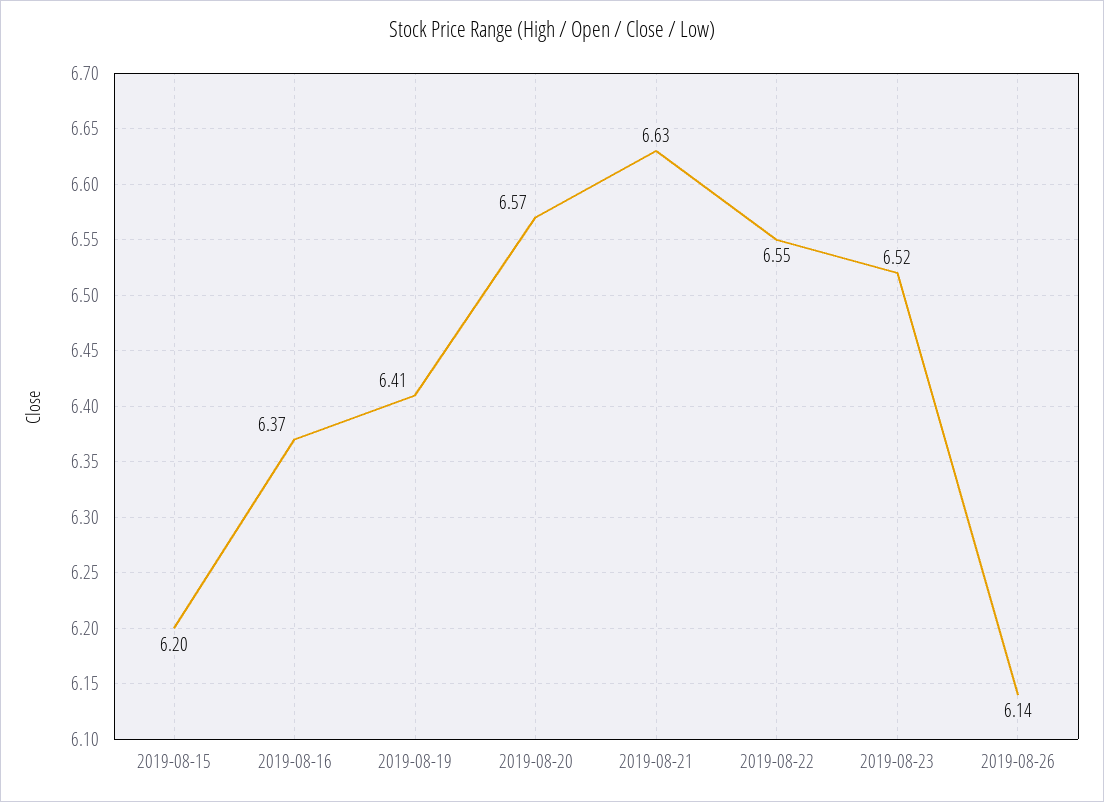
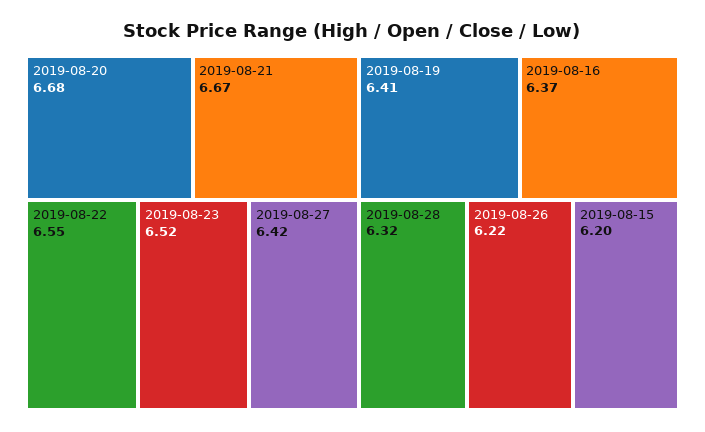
2019-08-20: 6.57 -> 6.68
2019-08-21: 6.63 -> 6.67
2019-08-26: 6.14 -> 6.22
2019-08-27: none -> 6.42
2019-08-28: none -> 6.32

